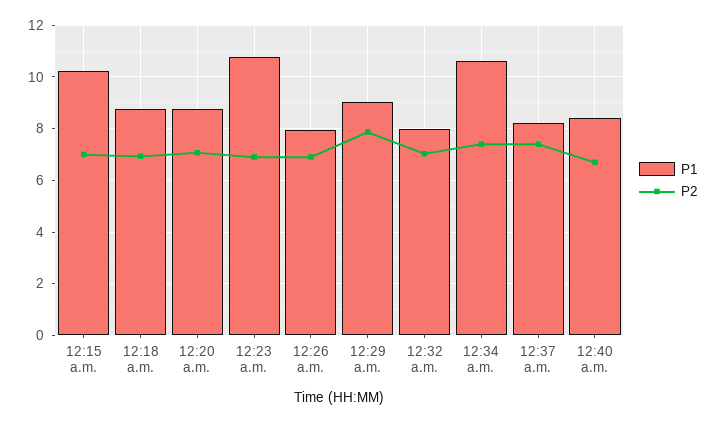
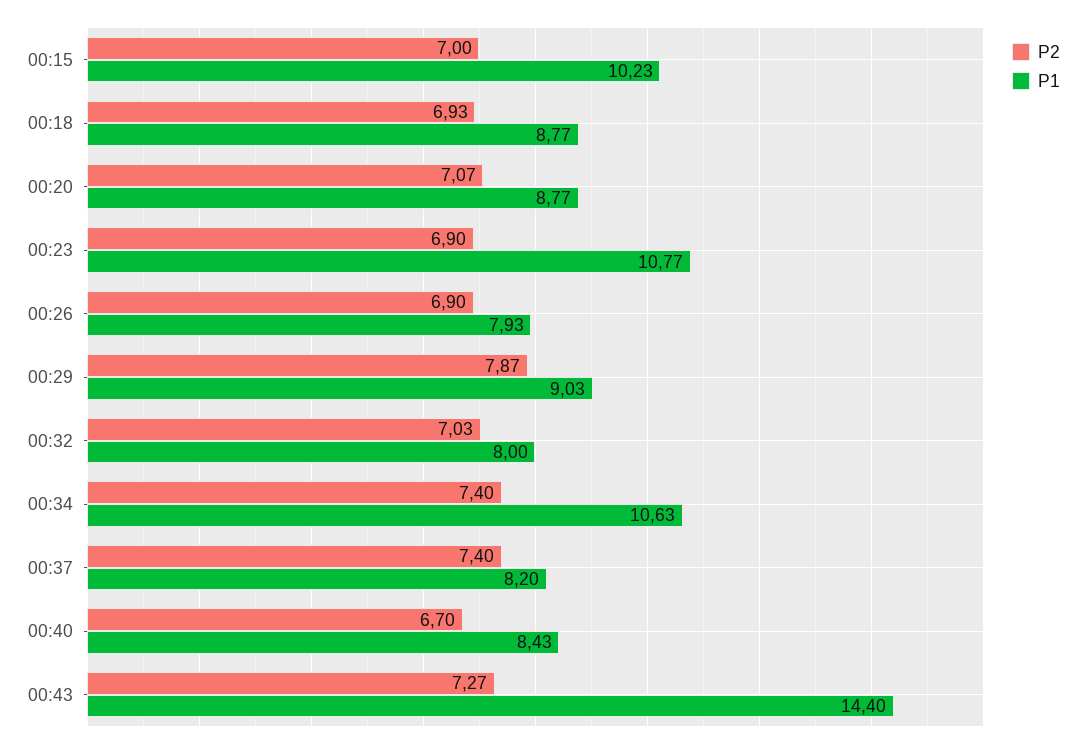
P2, 00:43: none -> 7.27
P1, 00:43: none -> 14.4

